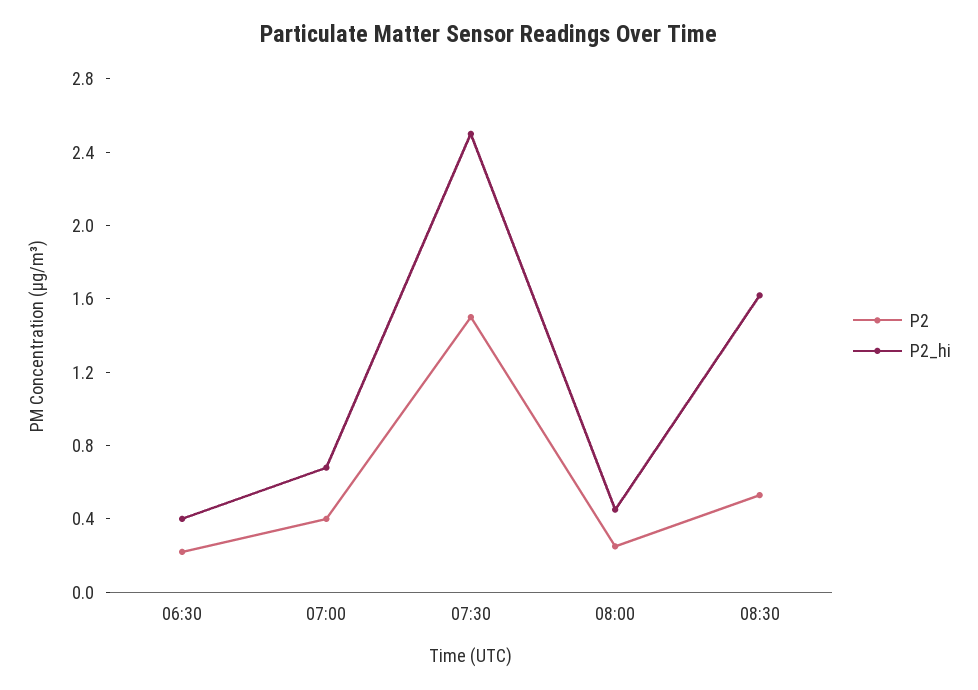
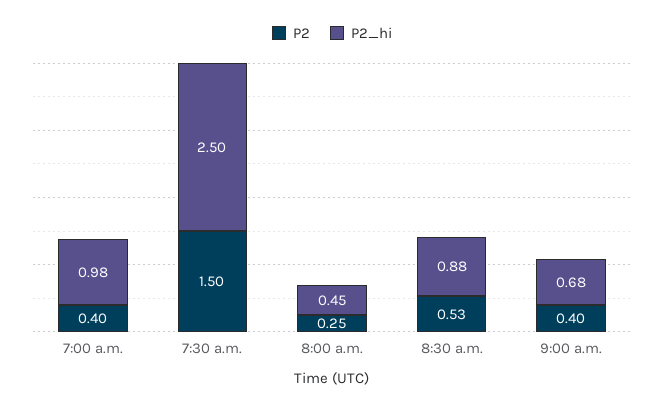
P2, 06:30: 0.2 -> none
P2_hi, 06:30: 0.4 -> none
P2_hi, 07:00: 0.7 -> 0.98
P2_hi, 08:30: 1.6 -> 0.88
P2, 9:00 a.m.: none -> 0.4
P2_hi, 9:00 a.m.: none -> 0.68

